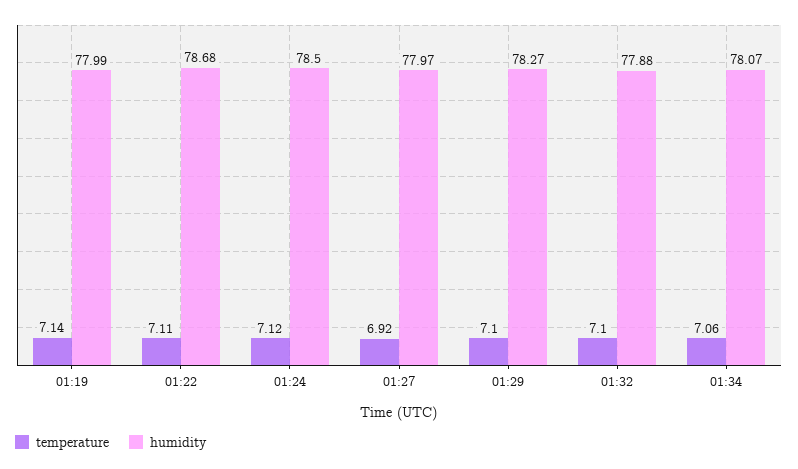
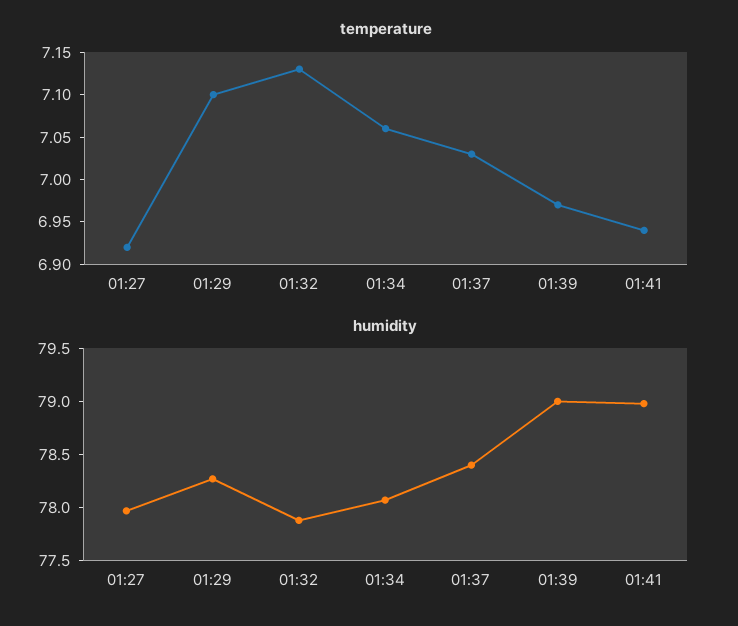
temperature, 01:19: 7.14 -> none
humidity, 01:19: 77.99 -> none
temperature, 01:22: 7.11 -> none
humidity, 01:22: 78.68 -> none
temperature, 01:24: 7.12 -> none
humidity, 01:24: 78.5 -> none
temperature, 01:32: 7.1 -> 7.13
temperature, 01:37: none -> 7.03
temperature, 01:39: none -> 6.97
temperature, 01:41: none -> 6.94
humidity, 01:37: none -> 78.4
humidity, 01:39: none -> 79
humidity, 01:41: none -> 79

